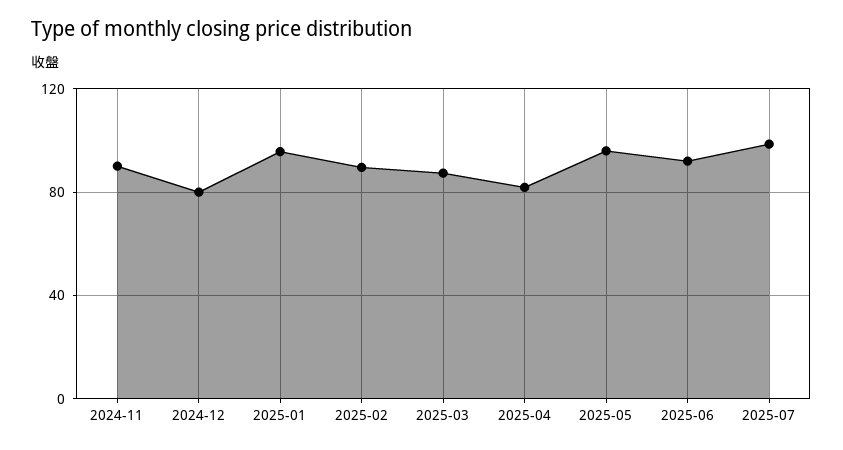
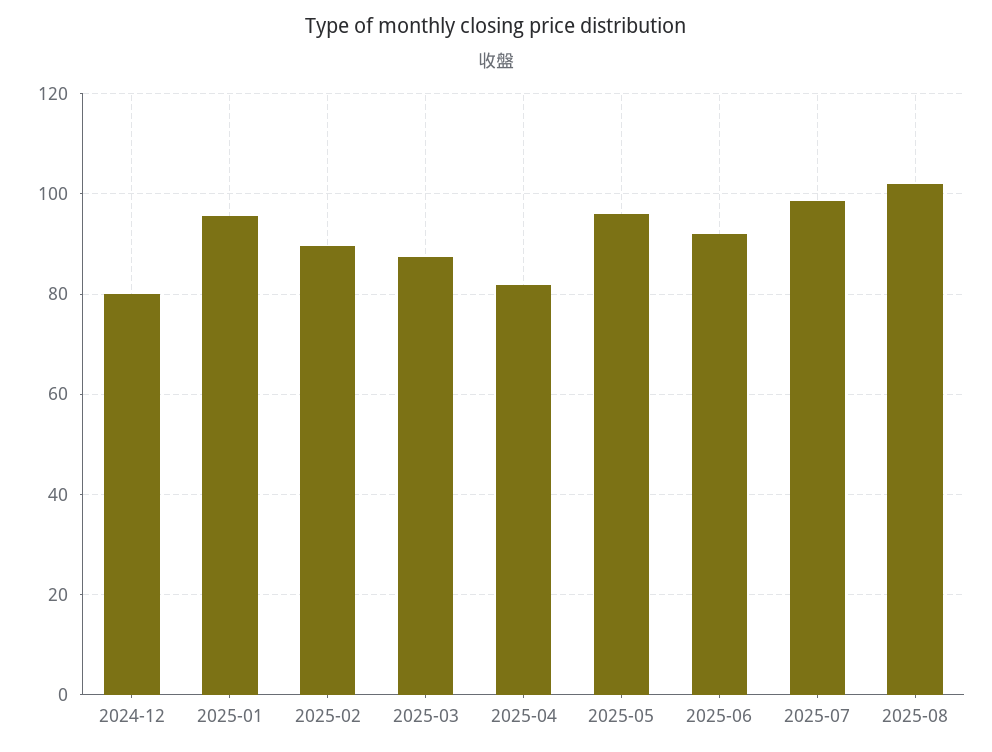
2024-11: 90 -> none
2025-08: none -> 102

